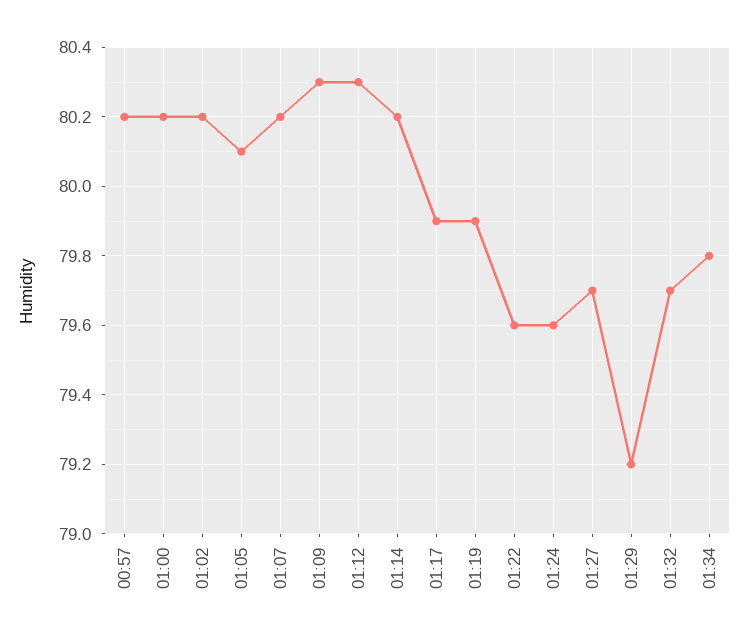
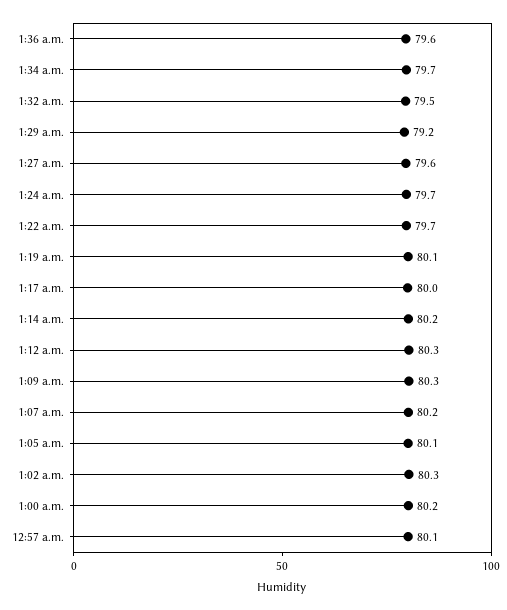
00:57: 80.2 -> 80.1
01:02: 80.2 -> 80.3
01:17: 79.9 -> 80
01:19: 79.9 -> 80.1
01:22: 79.6 -> 79.7
01:24: 79.6 -> 79.7
01:27: 79.7 -> 79.6
01:32: 79.7 -> 79.5
01:34: 79.8 -> 79.7
1:36 a.m.: none -> 79.6

